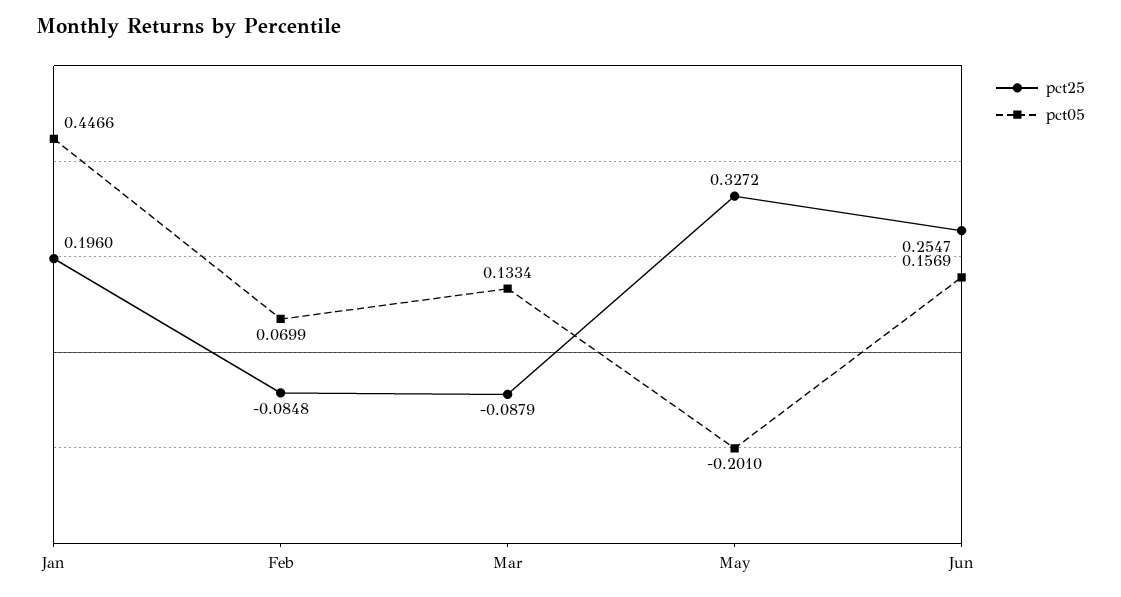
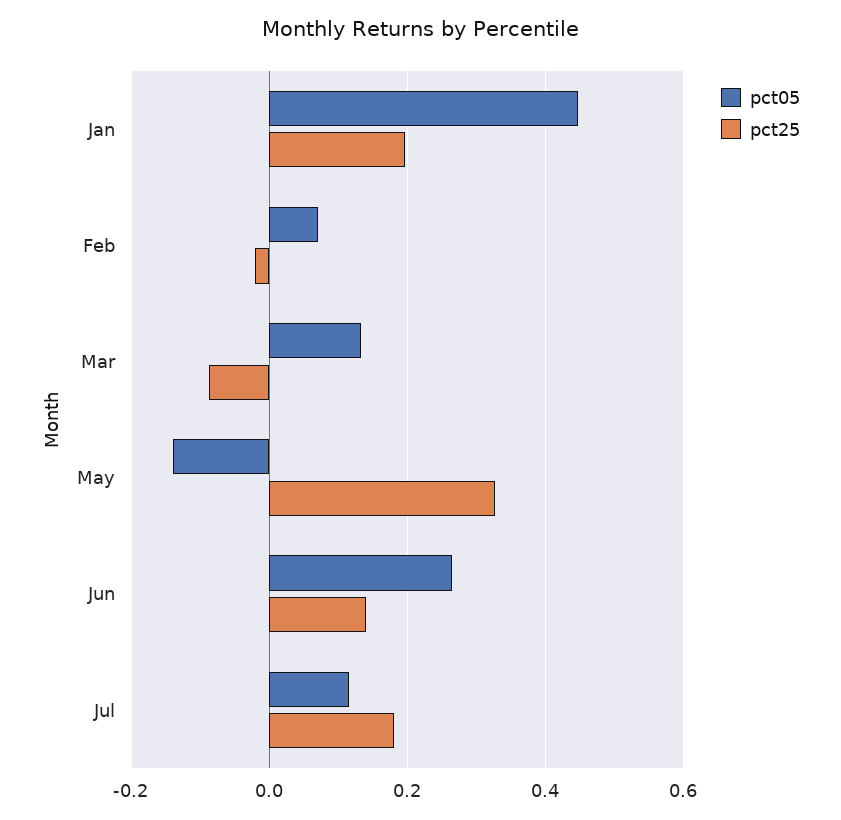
pct25, Feb: -0.0848 -> -0.02
pct05, May: -0.201 -> -0.14
pct25, Jun: 0.2547 -> 0.14
pct05, Jun: 0.1569 -> 0.26
pct05, Jul: none -> 0.12
pct25, Jul: none -> 0.18

